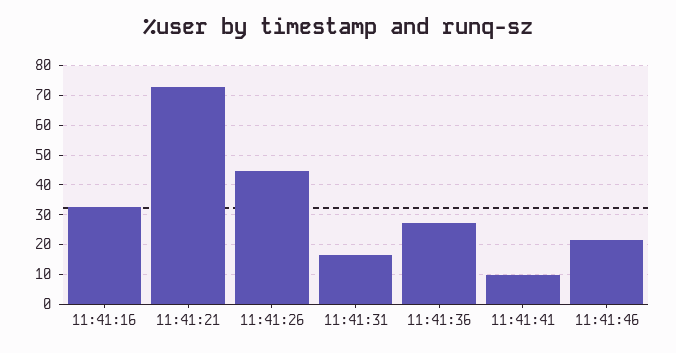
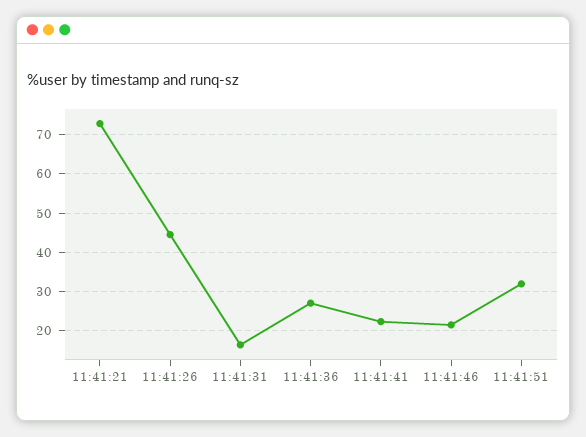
11:41:16: 32.5 -> none
11:41:41: 10 -> 22
11:41:51: none -> 32

